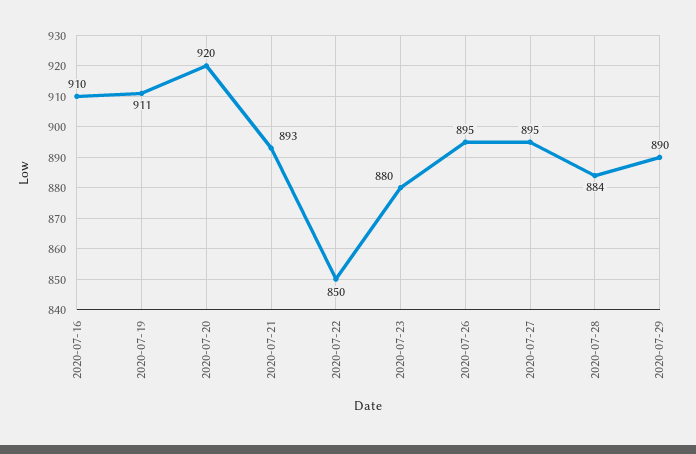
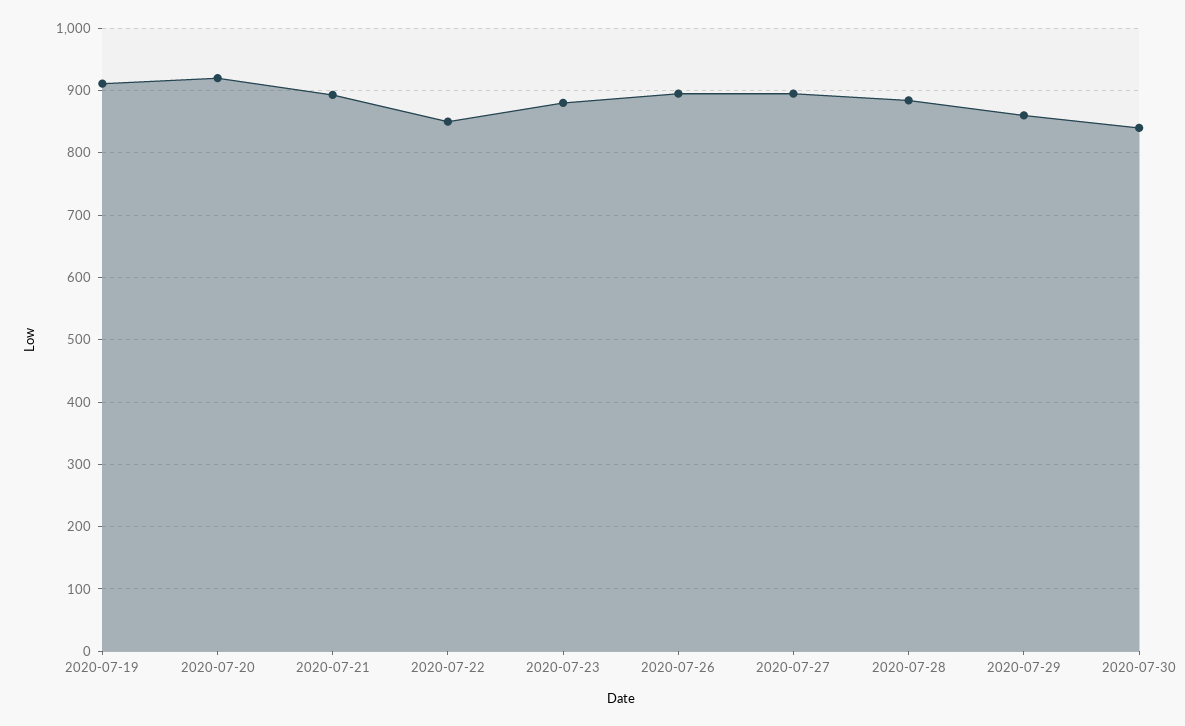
2020-07-16: 910 -> none
2020-07-29: 890 -> 860
2020-07-30: none -> 840

